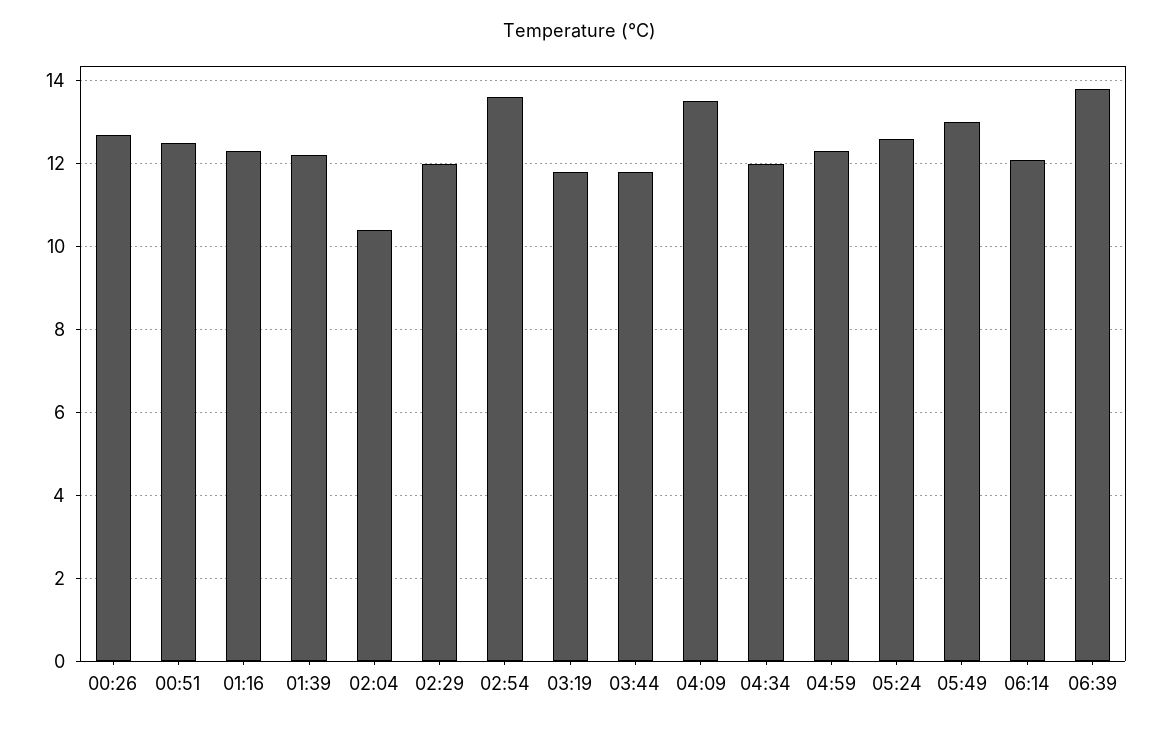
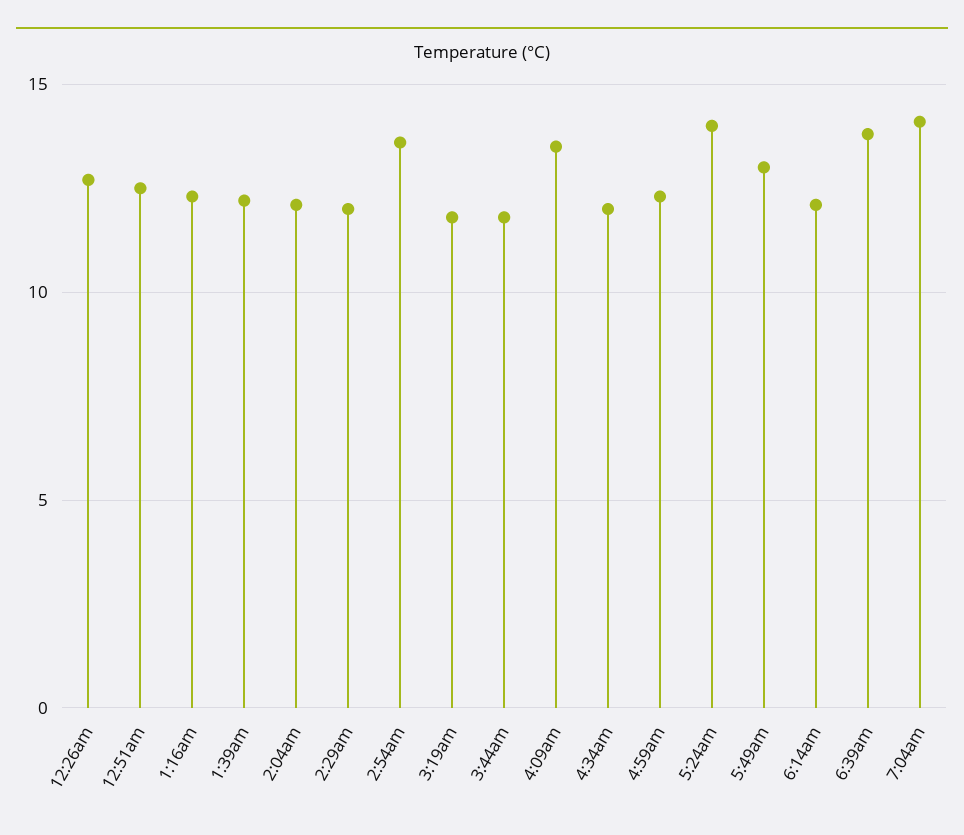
02:04: 10.5 -> 12
05:24: 12.5 -> 14
7:04am: none -> 14

